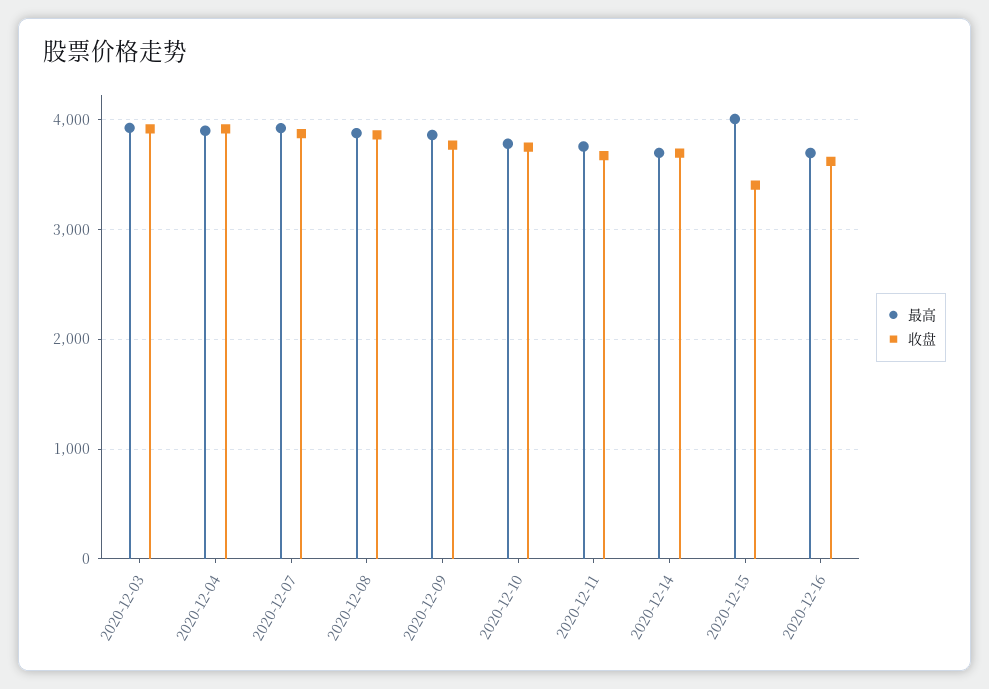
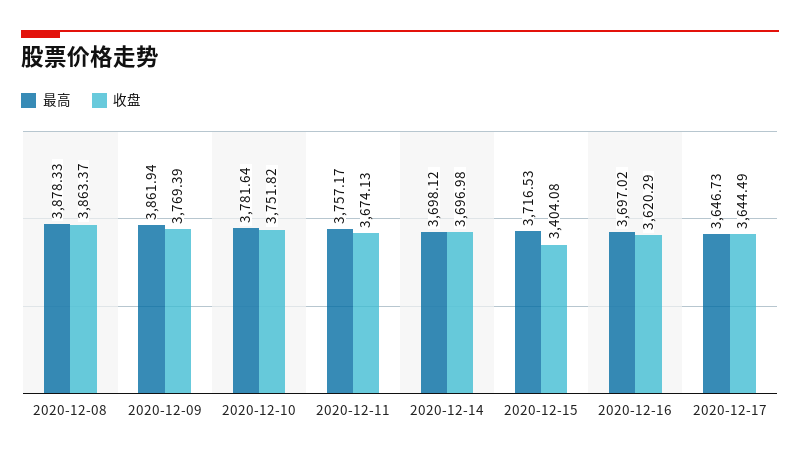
最高, 2020-12-03: 3900 -> none
收盘, 2020-12-03: 3900 -> none
最高, 2020-12-04: 3900 -> none
收盘, 2020-12-04: 3900 -> none
最高, 2020-12-07: 3900 -> none
收盘, 2020-12-07: 3900 -> none
最高, 2020-12-15: 4000 -> 3716.53
最高, 2020-12-17: none -> 3646.73
收盘, 2020-12-17: none -> 3644.49

